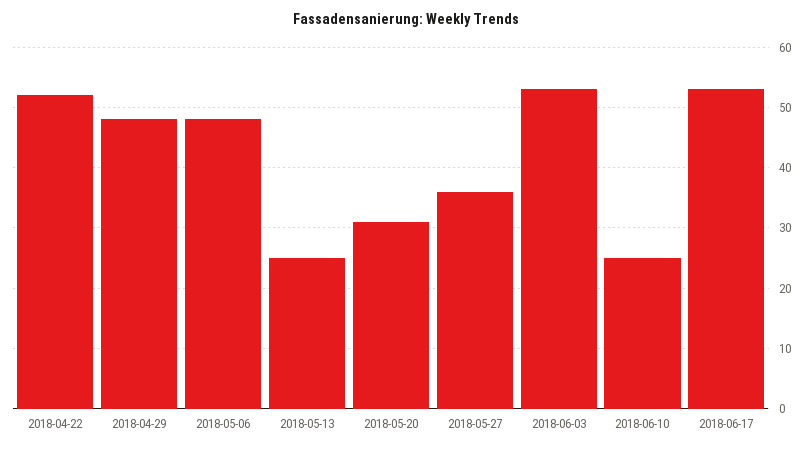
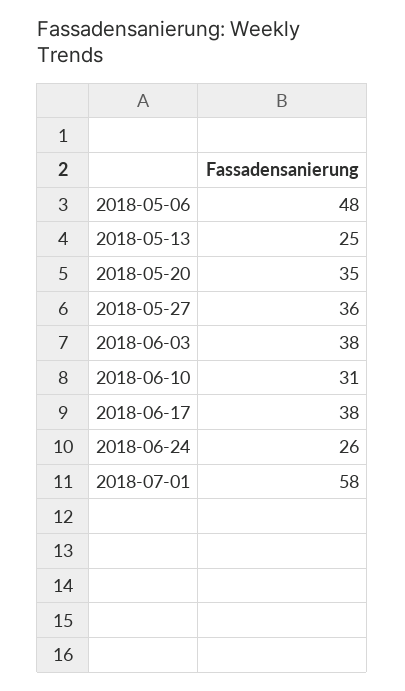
2018-04-22: 52 -> none
2018-04-29: 48 -> none
2018-05-20: 31 -> 35
2018-06-03: 53 -> 38
2018-06-10: 25 -> 31
2018-06-17: 53 -> 38
2018-06-24: none -> 26
2018-07-01: none -> 58

